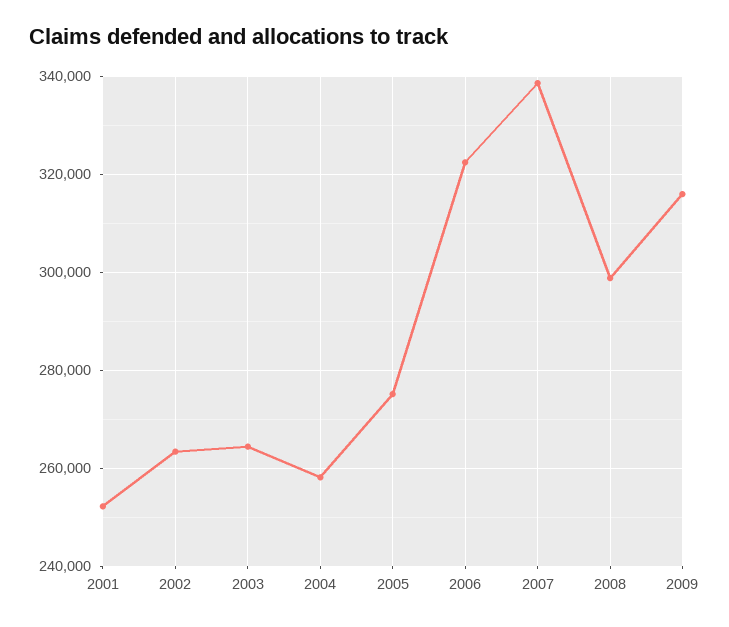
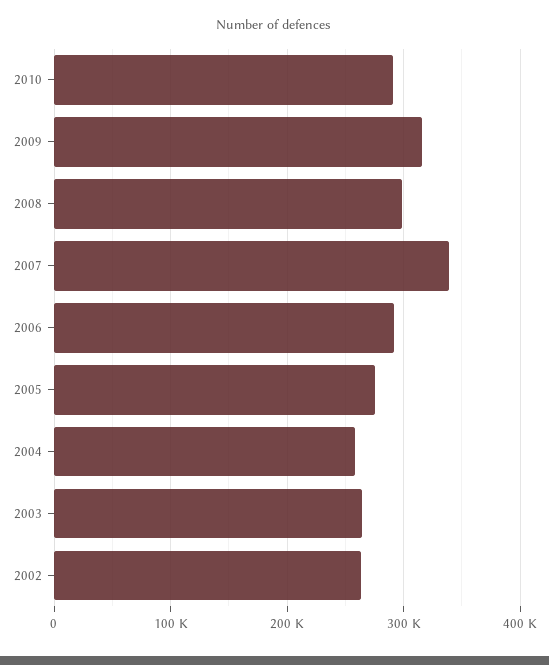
2001: 252000 -> none
2006: 322000 -> 290000
2010: none -> 290000

